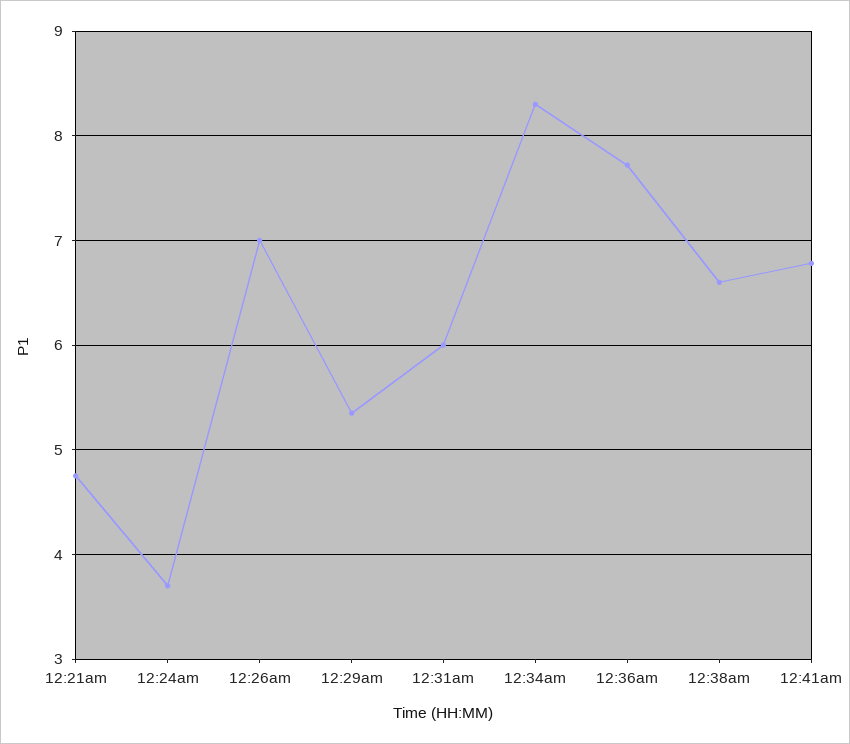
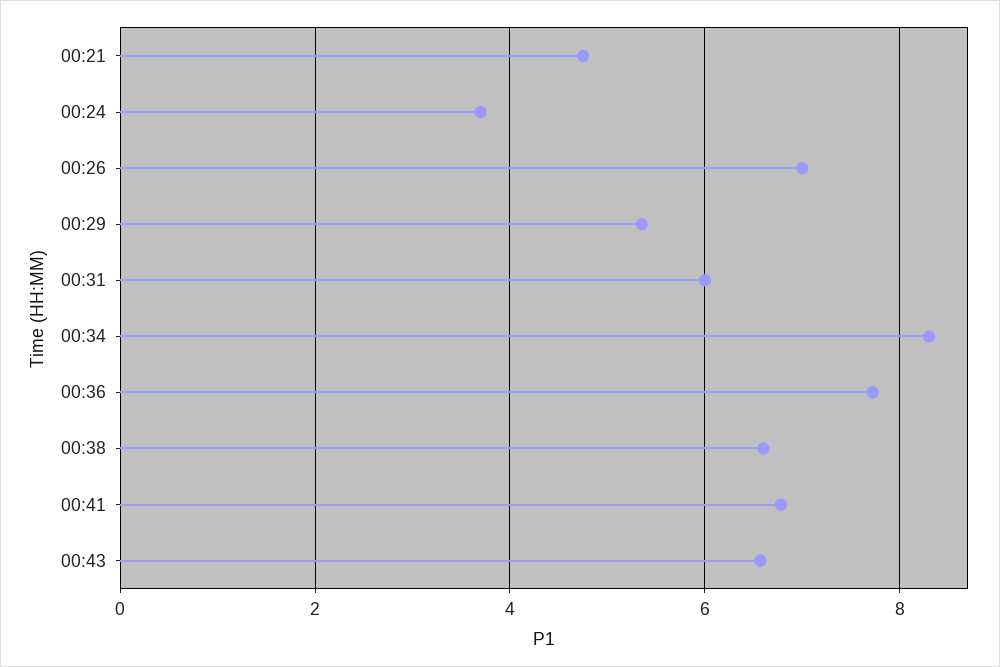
00:43: none -> 6.6

